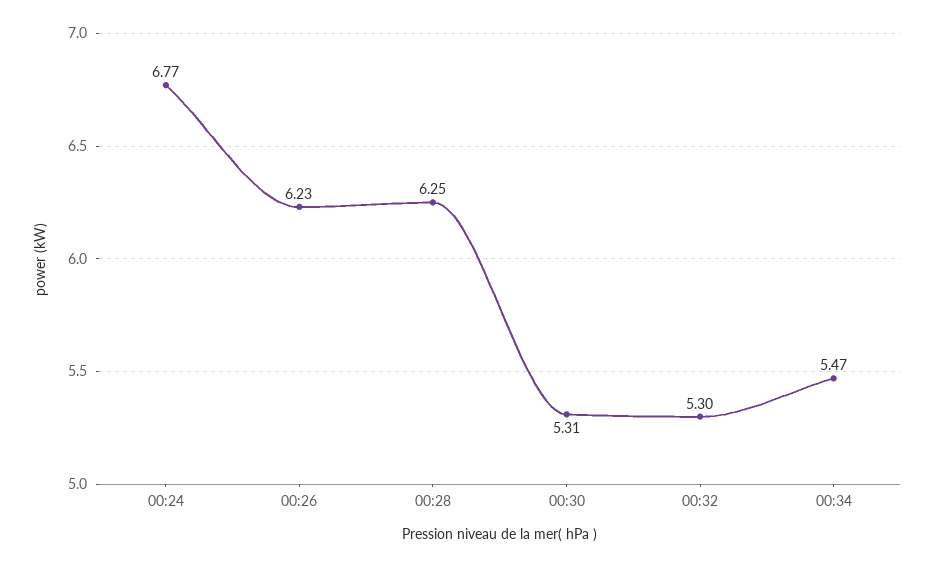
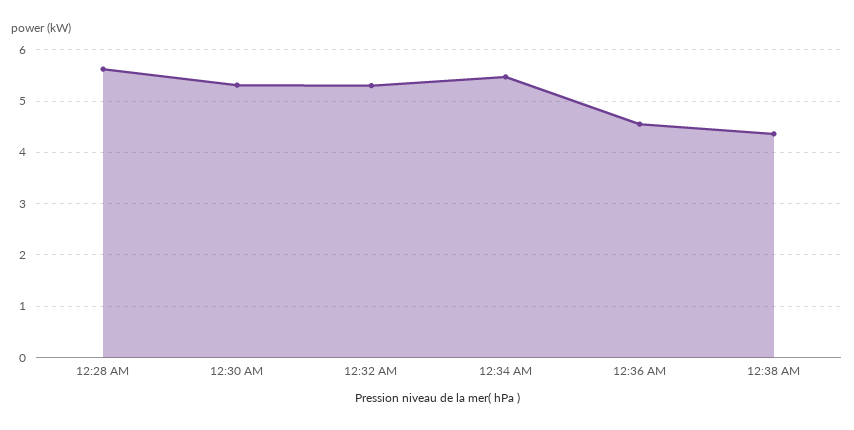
00:24: 6.77 -> none
00:26: 6.23 -> none
00:28: 6.25 -> 5.6
12:36 AM: none -> 4.6
12:38 AM: none -> 4.4

